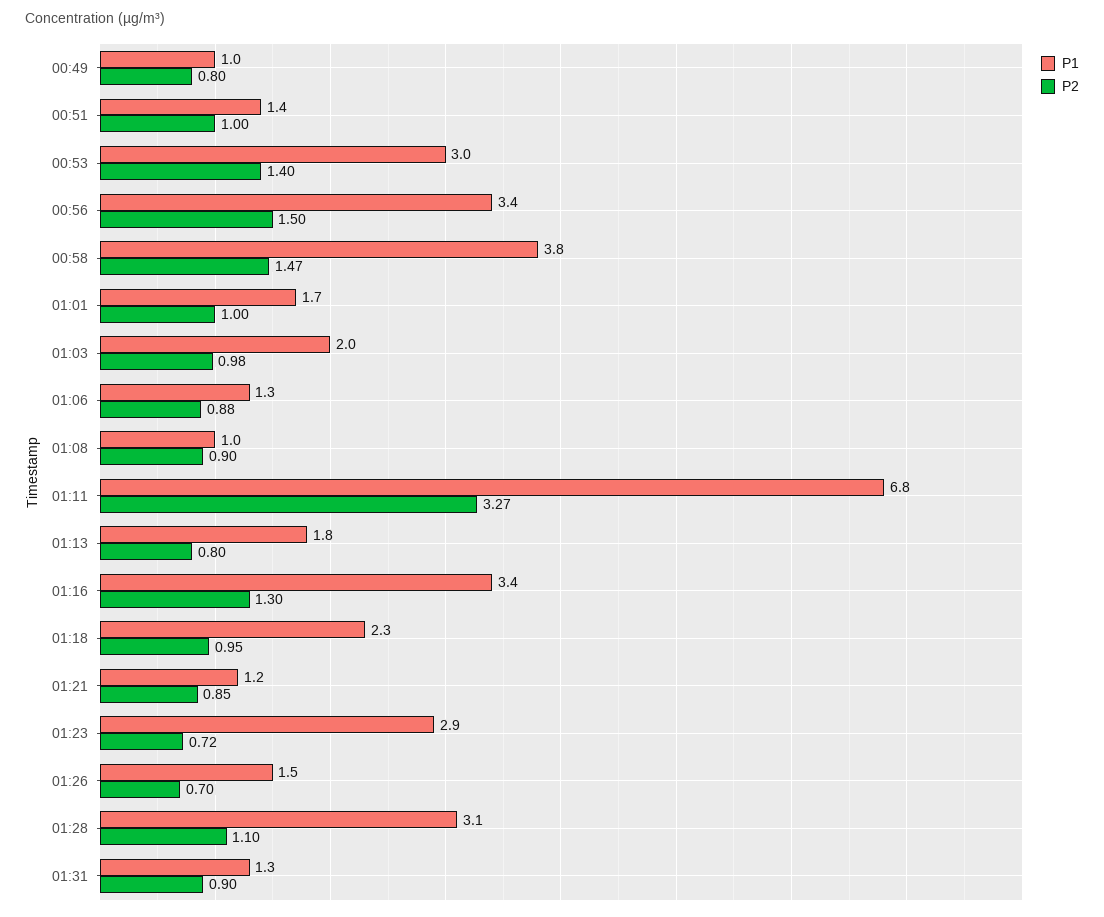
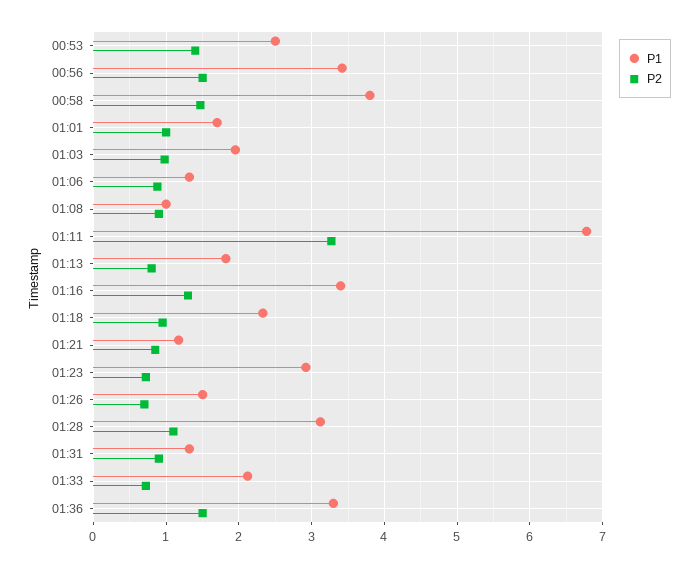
P1, 00:49: 1 -> none
P2, 00:49: 0.8 -> none
P1, 00:51: 1.4 -> none
P2, 00:51: 1 -> none
P1, 00:53: 3 -> 2.5
P1, 01:33: none -> 2.1
P2, 01:33: none -> 0.7
P1, 01:36: none -> 3.3
P2, 01:36: none -> 1.5

